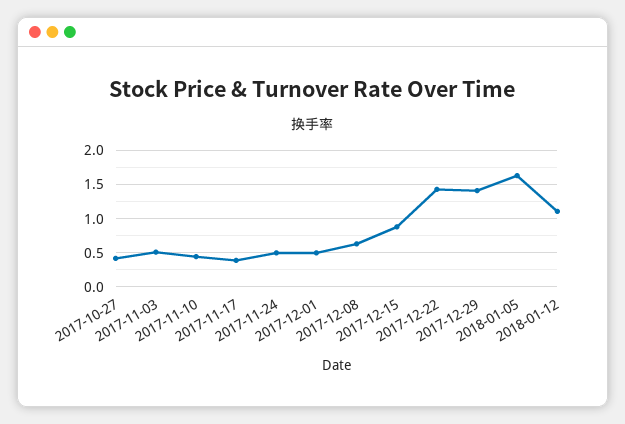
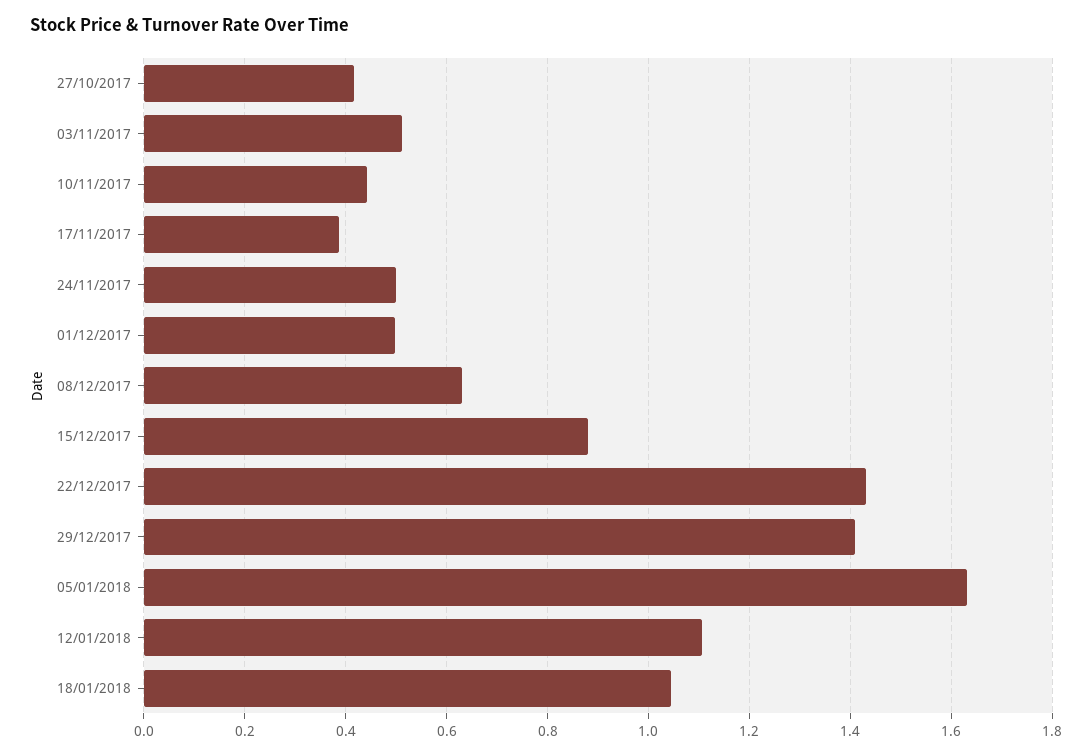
18/01/2018: none -> 1.04

